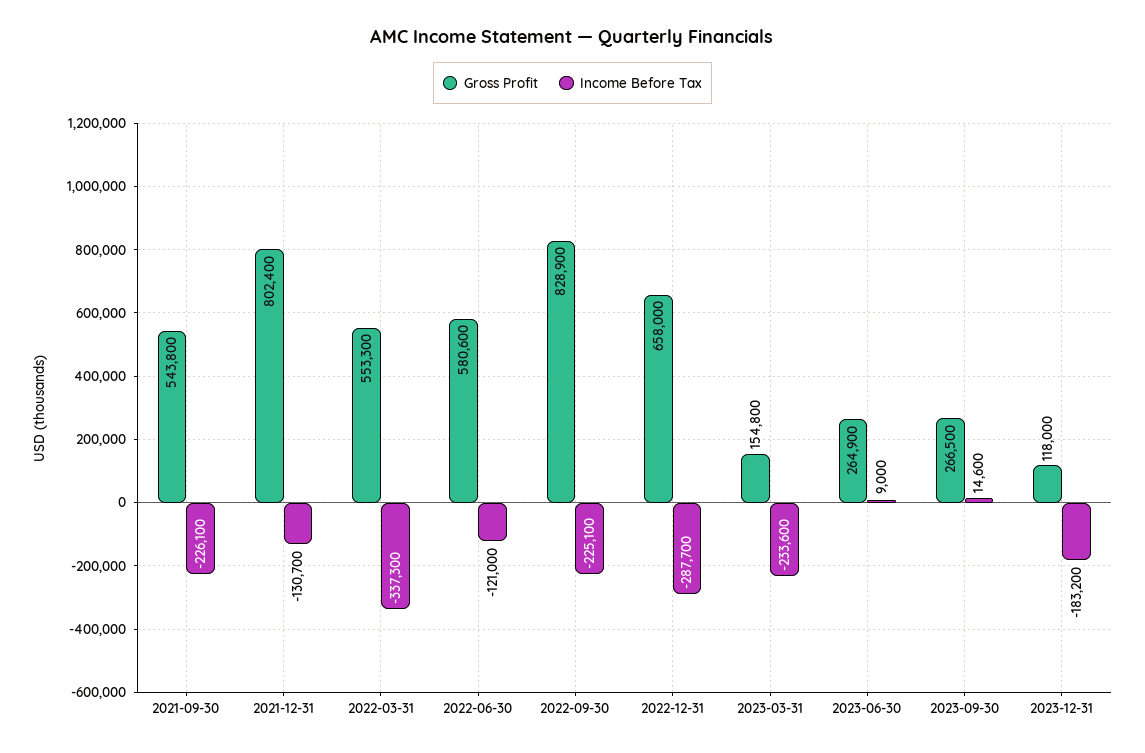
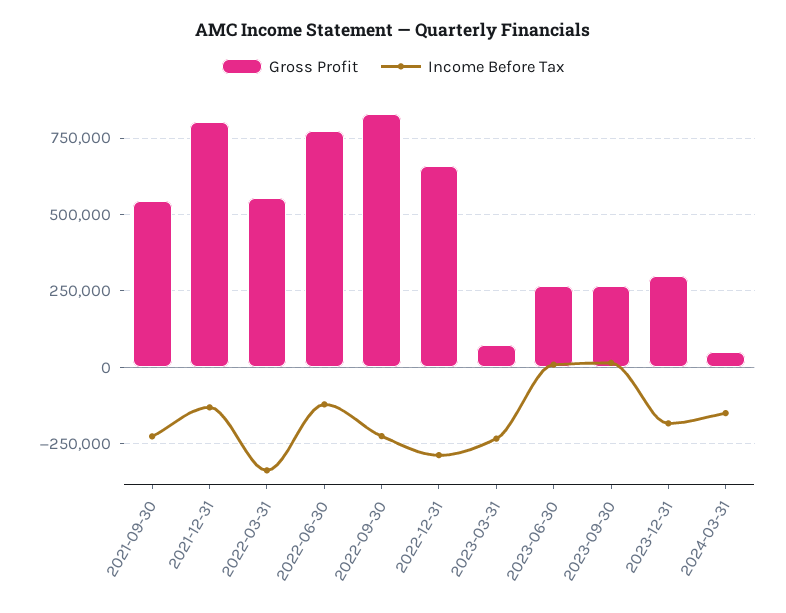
Gross Profit, 2022-06-30: 580600 -> 775000
Gross Profit, 2023-03-31: 154800 -> 75000
Gross Profit, 2023-12-31: 118000 -> 300000
Gross Profit, 2024-03-31: none -> 50000
Income Before Tax, 2024-03-31: none -> -150000

